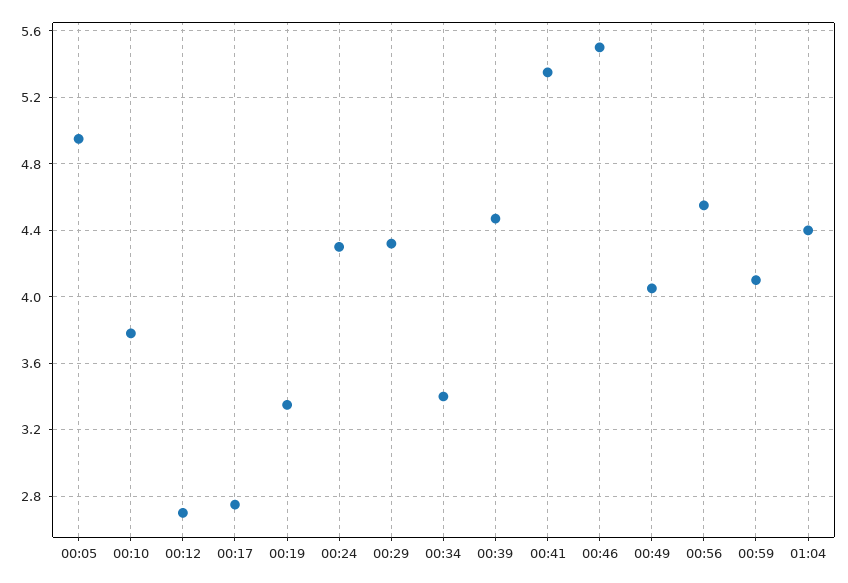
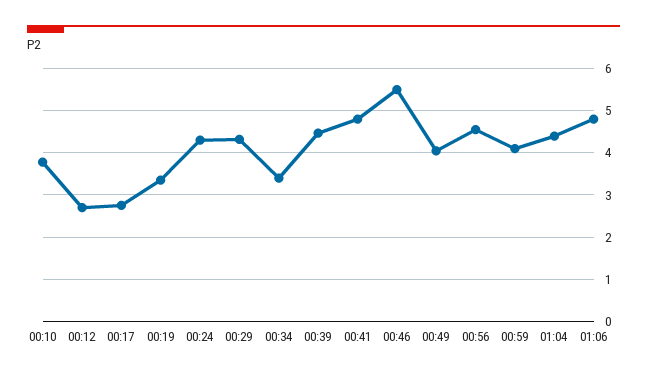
00:05: 4.95 -> none
00:41: 5.35 -> 4.8
01:06: none -> 4.8

